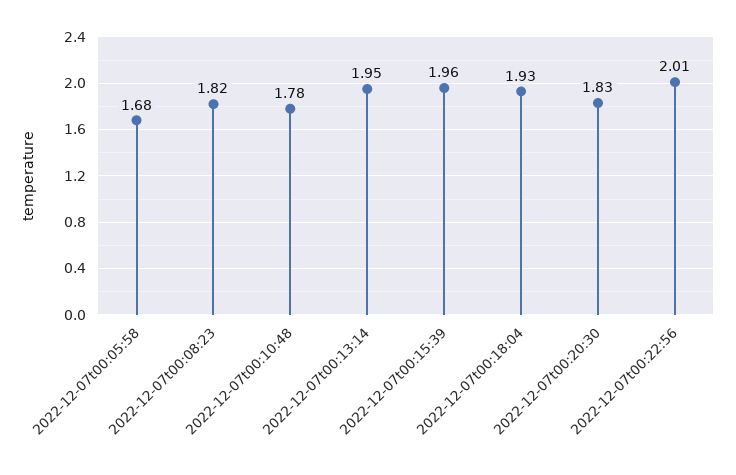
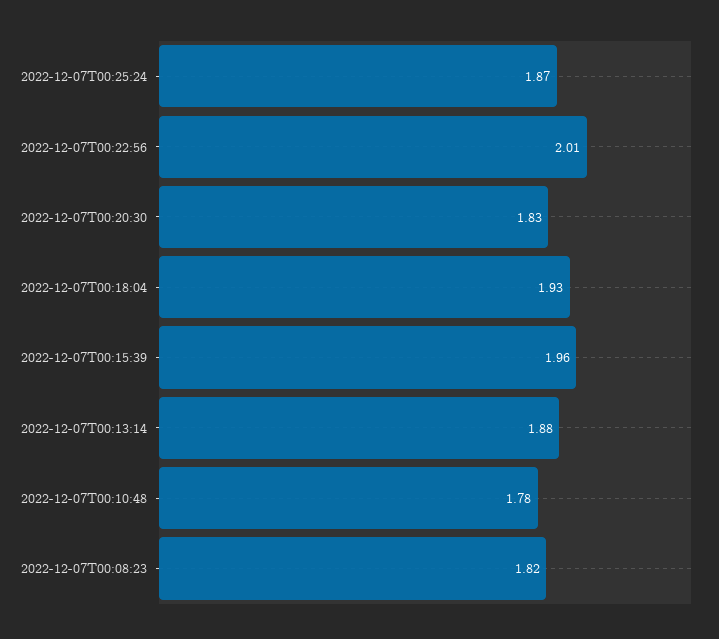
2022-12-07t00:05:58: 1.68 -> none
2022-12-07t00:13:14: 1.95 -> 1.88
2022-12-07T00:25:24: none -> 1.87

